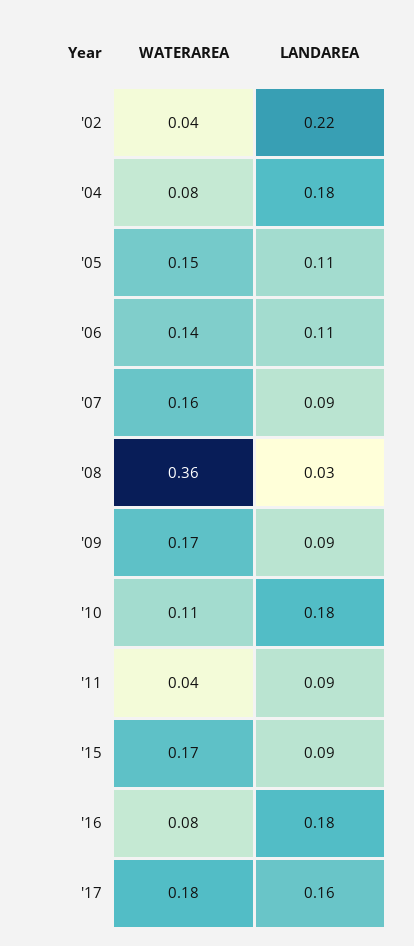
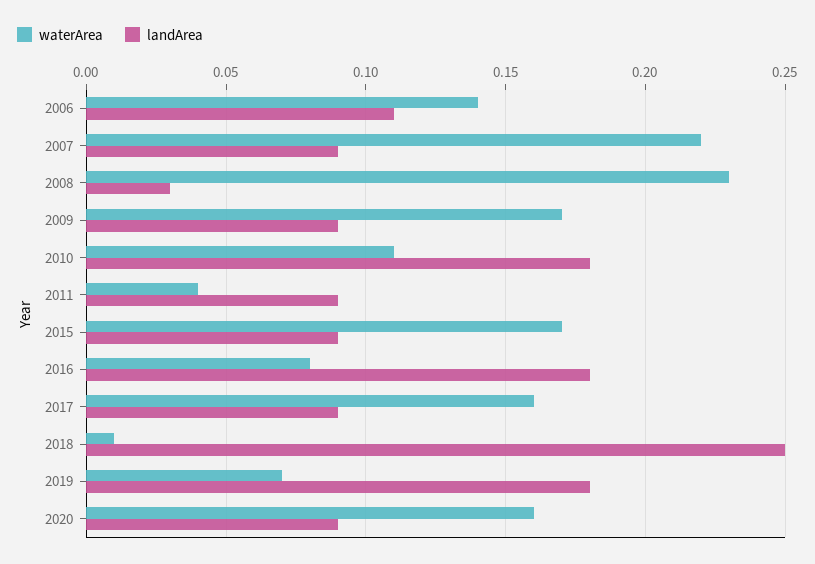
WATERAREA, '02: 0.04 -> none
LANDAREA, '02: 0.22 -> none
WATERAREA, '04: 0.08 -> none
LANDAREA, '04: 0.18 -> none
WATERAREA, '05: 0.15 -> none
LANDAREA, '05: 0.11 -> none
WATERAREA, '07: 0.16 -> 0.22
WATERAREA, '08: 0.36 -> 0.23
WATERAREA, '17: 0.18 -> 0.16
LANDAREA, '17: 0.16 -> 0.09
WATERAREA, 2018: none -> 0.01
LANDAREA, 2018: none -> 0.25
WATERAREA, 2019: none -> 0.07
LANDAREA, 2019: none -> 0.18
WATERAREA, 2020: none -> 0.16
LANDAREA, 2020: none -> 0.09

